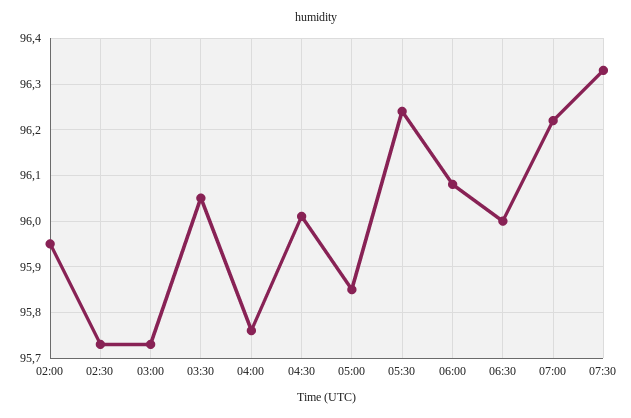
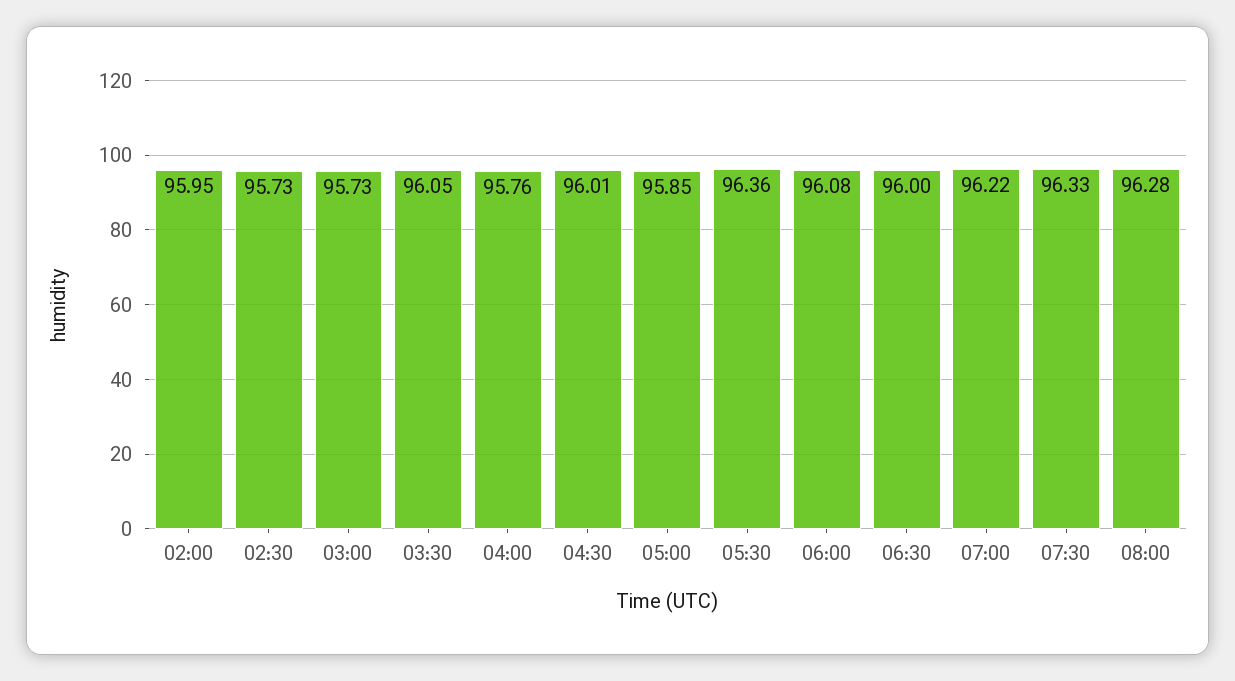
05:30: 96.25 -> 96.36
08:00: none -> 96.28

